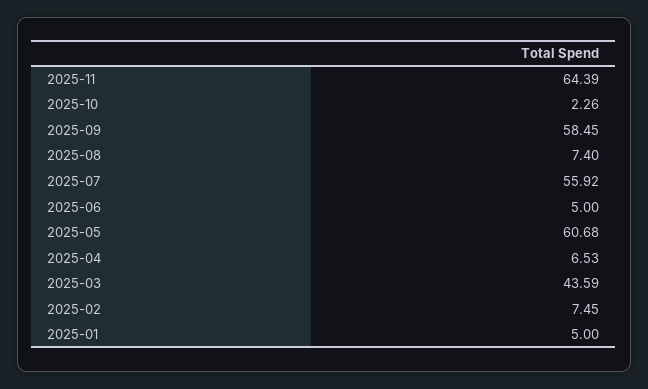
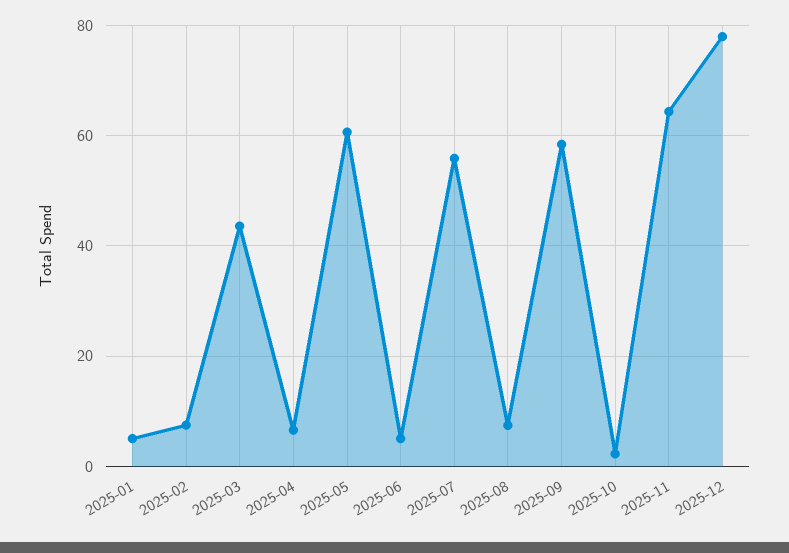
2025-12: none -> 78

